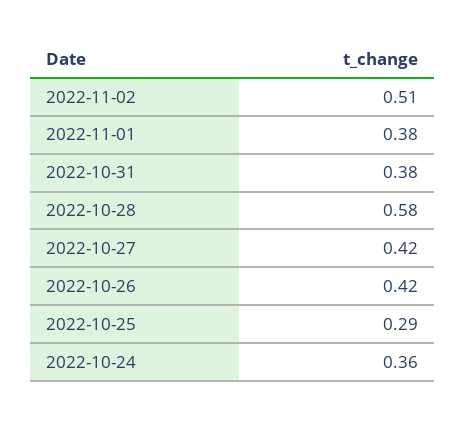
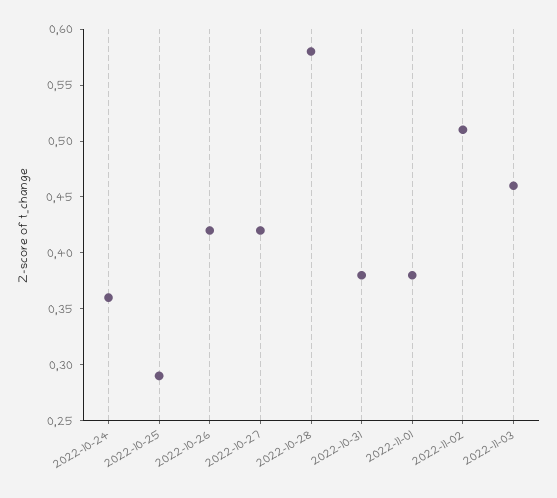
2022-11-03: none -> 0.46

